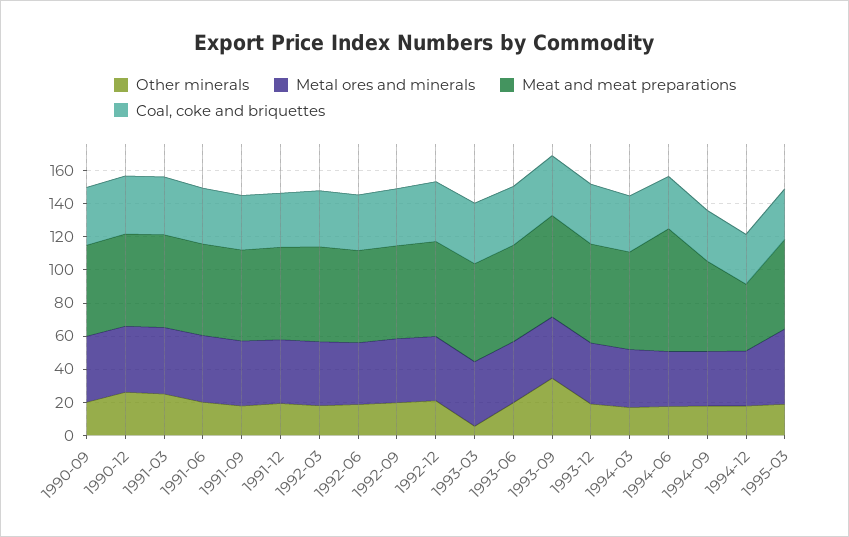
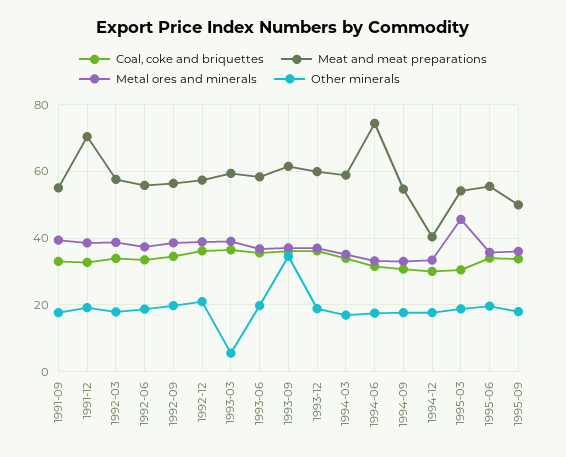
Other minerals, 1990-09: 20 -> none
Metal ores and minerals, 1990-09: 40 -> none
Meat and meat preparations, 1990-09: 55 -> none
Coal, coke and briquettes, 1990-09: 35 -> none
Other minerals, 1990-12: 25 -> none
Metal ores and minerals, 1990-12: 40 -> none
Meat and meat preparations, 1990-12: 55 -> none
Coal, coke and briquettes, 1990-12: 35 -> none
Other minerals, 1991-03: 25 -> none
Metal ores and minerals, 1991-03: 40 -> none
Meat and meat preparations, 1991-03: 55 -> none
Coal, coke and briquettes, 1991-03: 35 -> none
Other minerals, 1991-06: 20 -> none
Metal ores and minerals, 1991-06: 40 -> none
Meat and meat preparations, 1991-06: 55 -> none
Coal, coke and briquettes, 1991-06: 35 -> none
Meat and meat preparations, 1991-12: 55 -> 70
Coal, coke and briquettes, 1995-06: none -> 34
Meat and meat preparations, 1995-06: none -> 56
Metal ores and minerals, 1995-06: none -> 36
Other minerals, 1995-06: none -> 20
Coal, coke and briquettes, 1995-09: none -> 34
Meat and meat preparations, 1995-09: none -> 50
Metal ores and minerals, 1995-09: none -> 36
Other minerals, 1995-09: none -> 18

